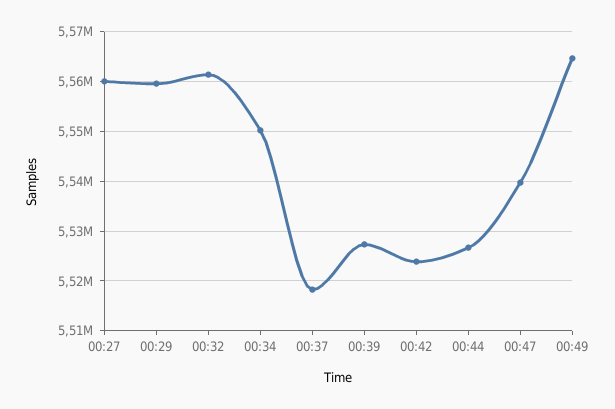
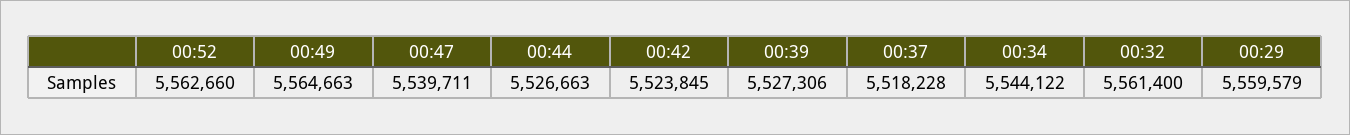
00:27: 5560000 -> none
00:34: 5550000 -> 5544122
00:52: none -> 5562660

